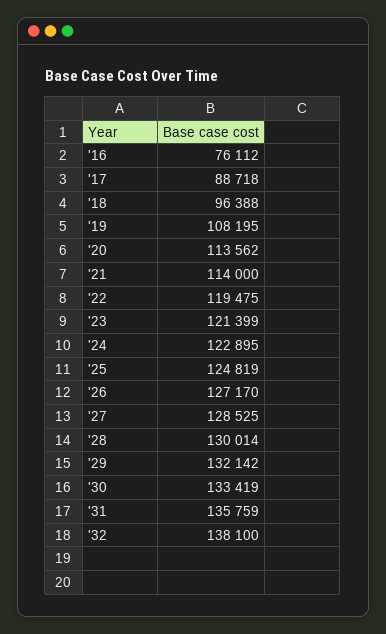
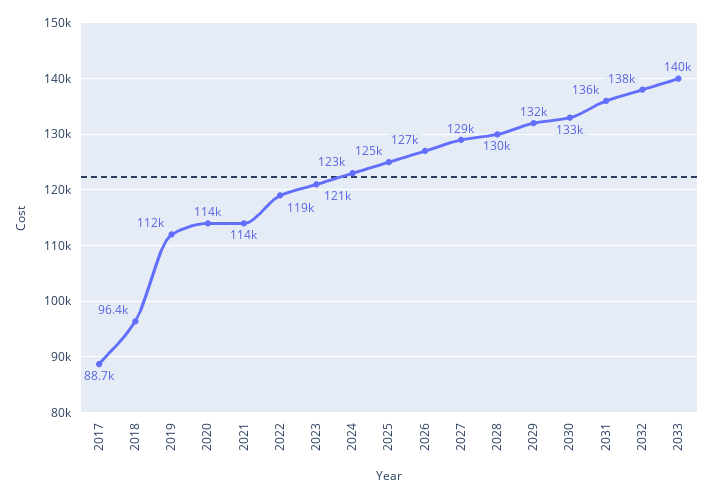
'16: 76112 -> none
'19: 108195 -> 112000
2033: none -> 140000

